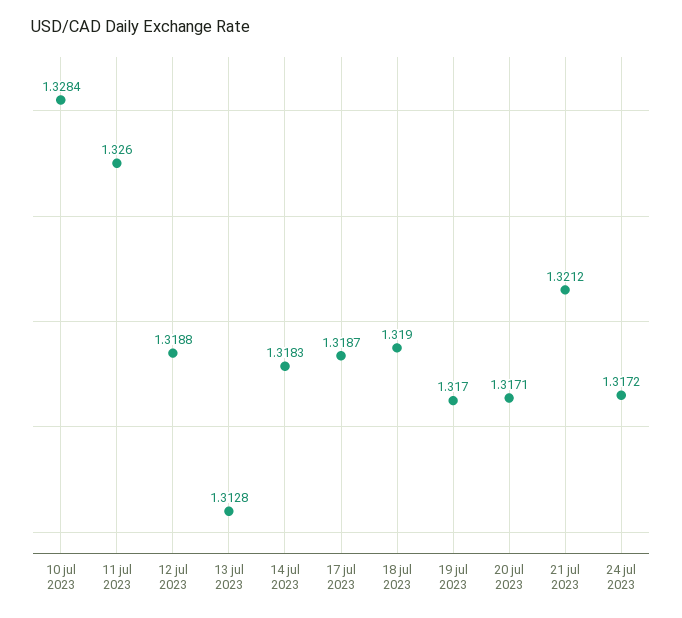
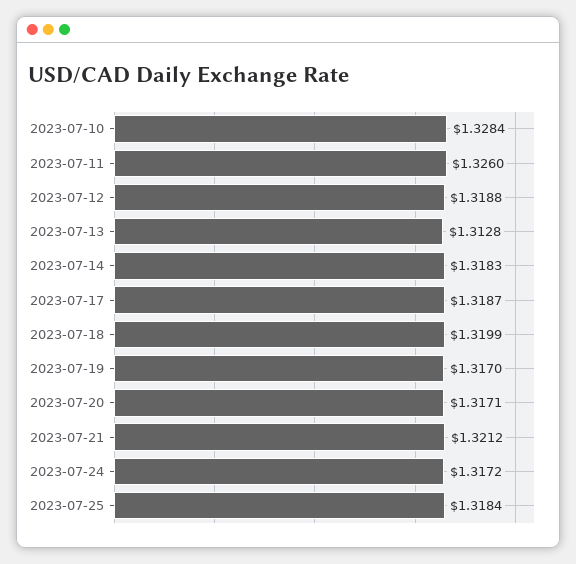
18 jul 2023: 1.319 -> 1.3199
2023-07-25: none -> 1.3184

